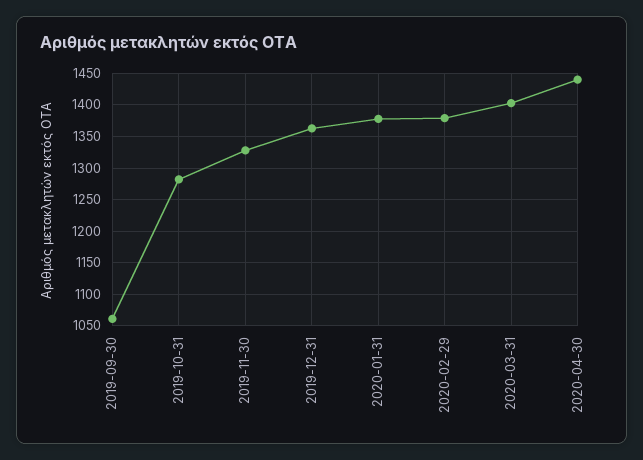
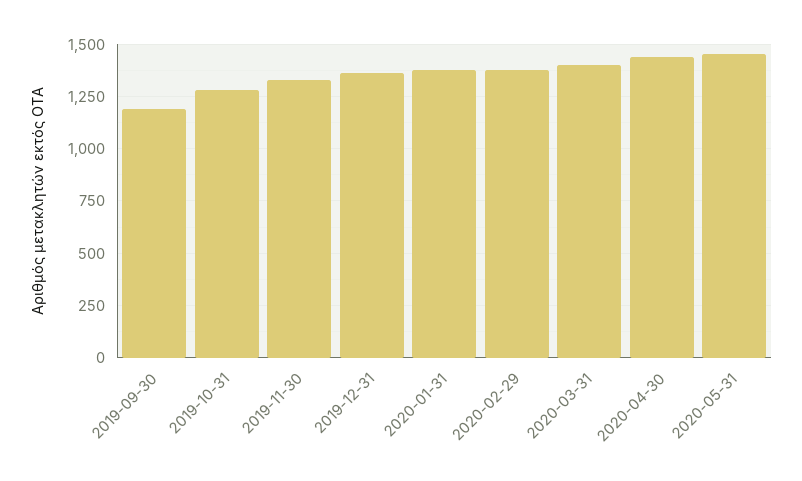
2019-09-30: 1060 -> 1200
2020-05-31: none -> 1450

